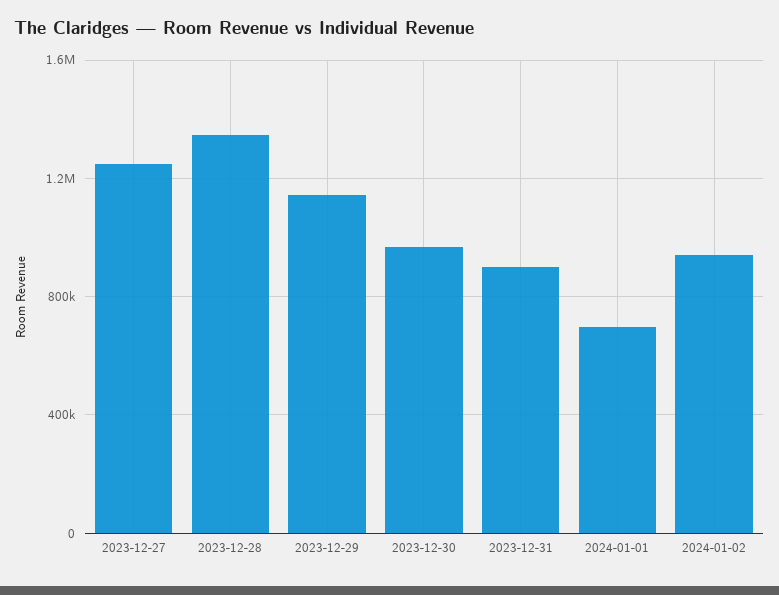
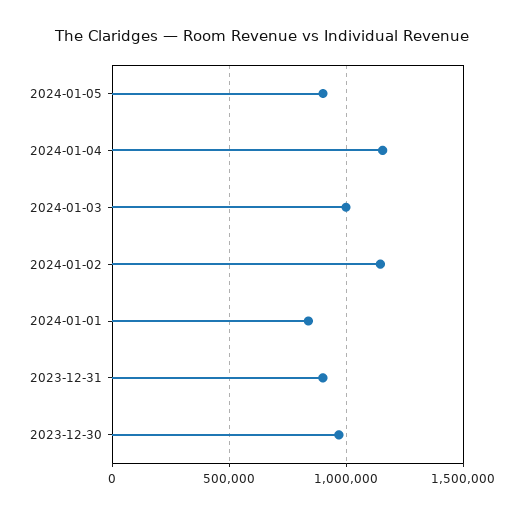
2023-12-27: 1250000 -> none
2023-12-28: 1350000 -> none
2023-12-29: 1150000 -> none
2024-01-01: 700000 -> 850000
2024-01-02: 950000 -> 1150000
2024-01-05: none -> 900000
2024-01-04: none -> 1150000
2024-01-03: none -> 1000000

